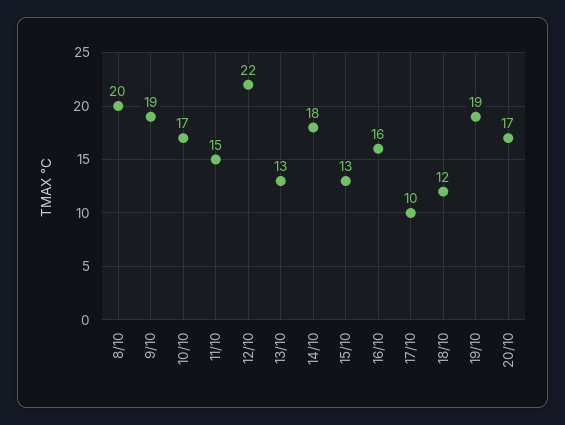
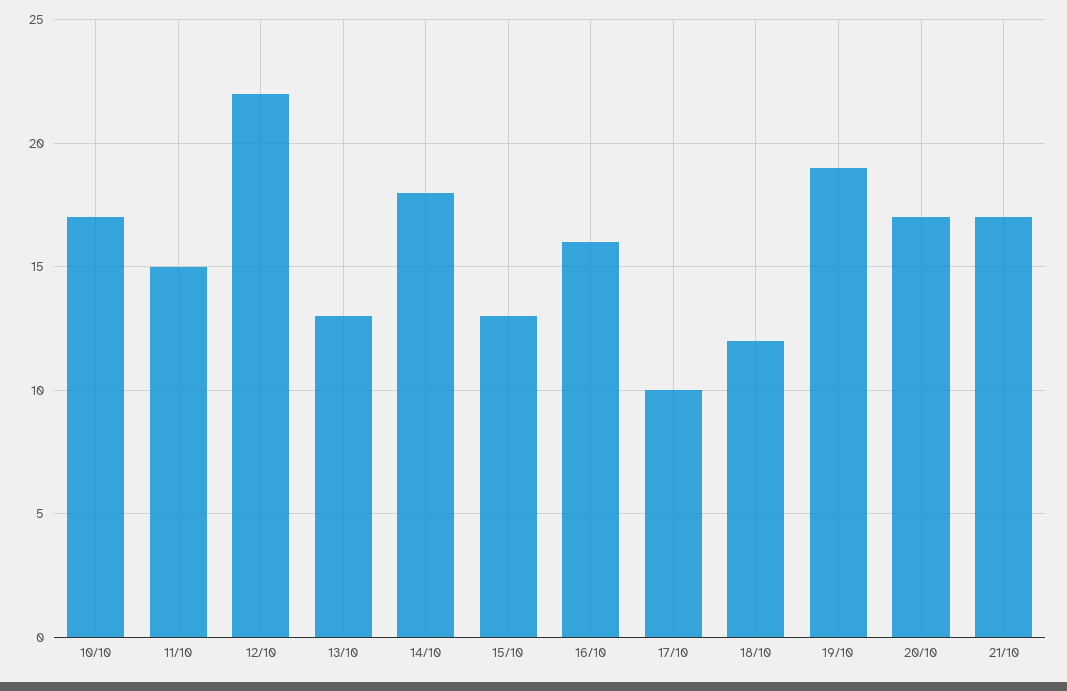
8/10: 20 -> none
9/10: 19 -> none
21/10: none -> 17

